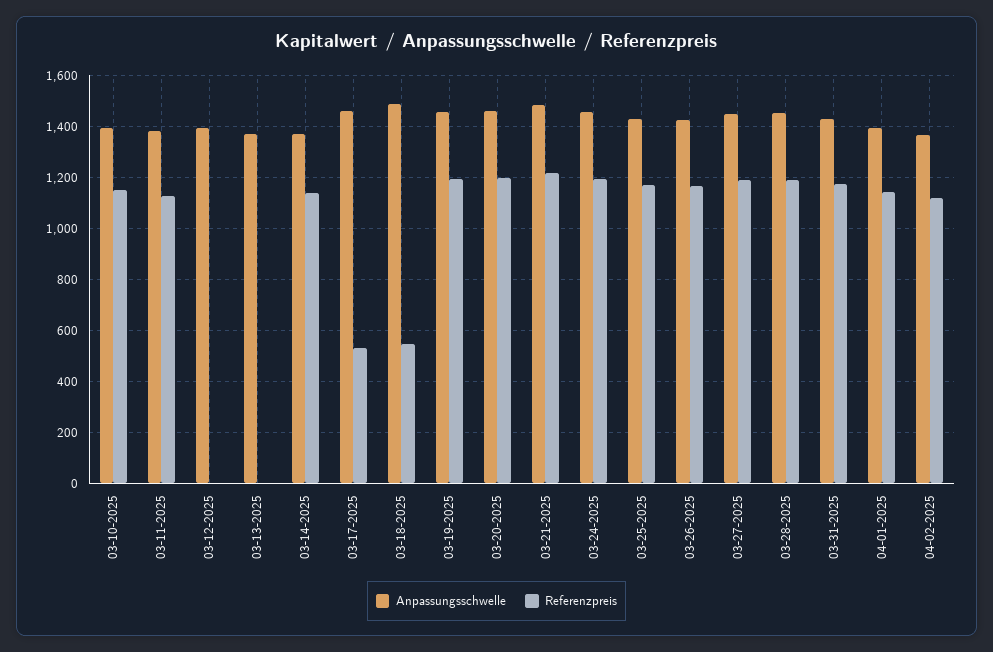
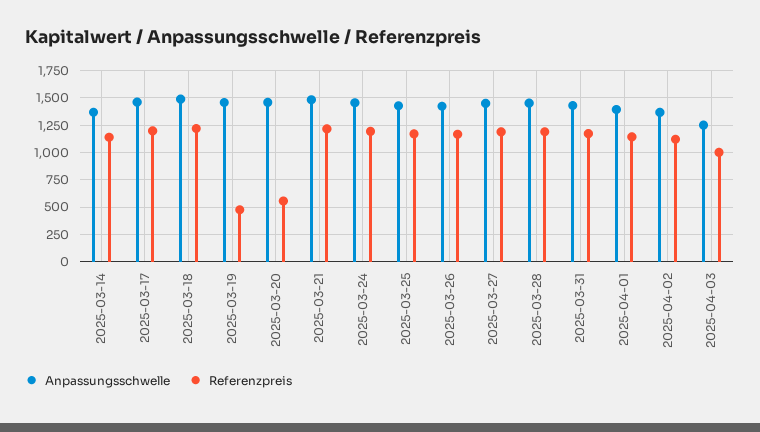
Anpassungsschwelle, 03-10-2025: 1400 -> none
Referenzpreis, 03-10-2025: 1150 -> none
Anpassungsschwelle, 03-11-2025: 1375 -> none
Referenzpreis, 03-11-2025: 1125 -> none
Anpassungsschwelle, 03-12-2025: 1400 -> none
Referenzpreis, 03-12-2025: 0 -> none
Anpassungsschwelle, 03-13-2025: 1375 -> none
Referenzpreis, 03-13-2025: 0 -> none
Referenzpreis, 03-17-2025: 525 -> 1250
Referenzpreis, 03-18-2025: 550 -> 1250
Referenzpreis, 03-19-2025: 1200 -> 500
Referenzpreis, 03-20-2025: 1200 -> 500
Anpassungsschwelle, 2025-04-03: none -> 1250
Referenzpreis, 2025-04-03: none -> 1000

